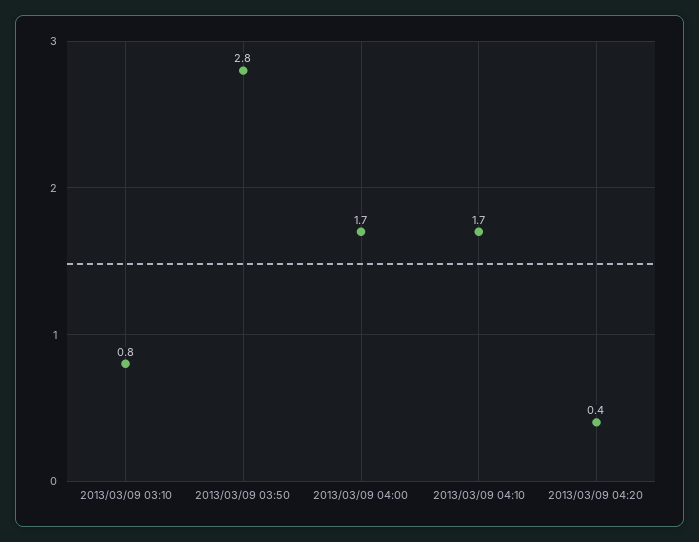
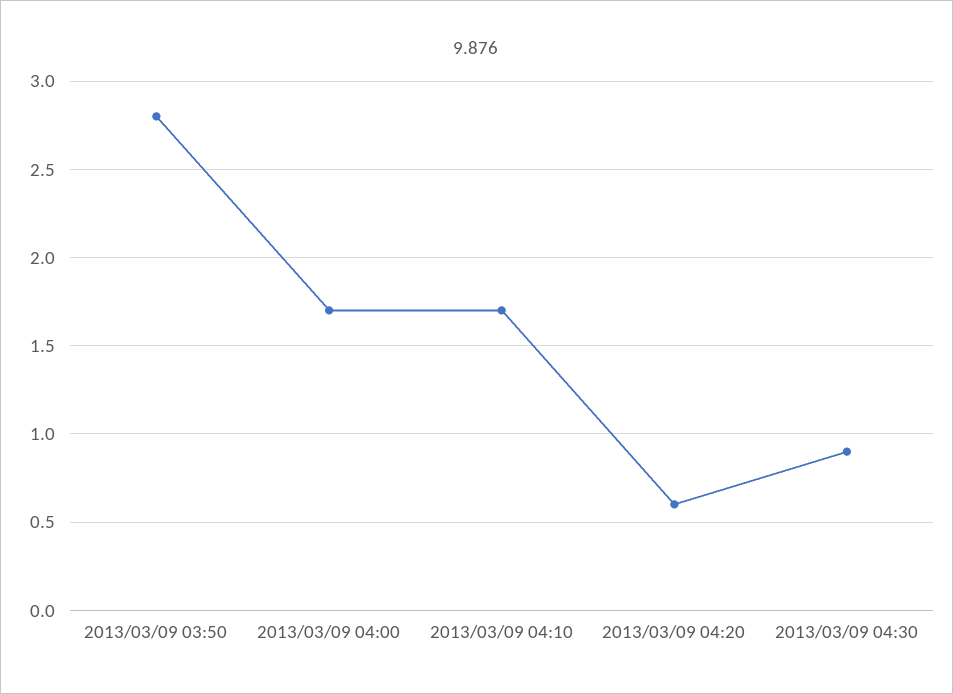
2013/03/09 03:10: 0.8 -> none
2013/03/09 04:20: 0.4 -> 0.6
2013/03/09 04:30: none -> 0.9

